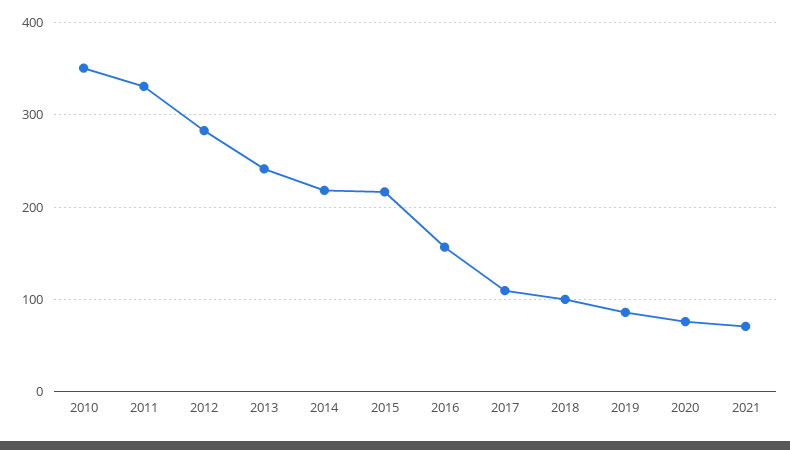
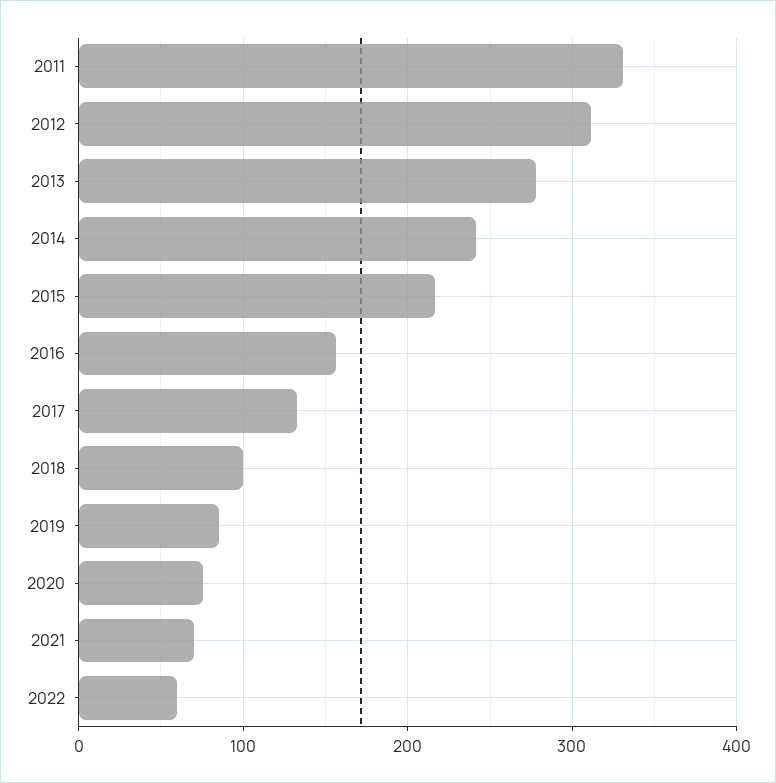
2010: 350 -> none
2012: 280 -> 310
2013: 240 -> 280
2014: 220 -> 240
2017: 110 -> 130
2022: none -> 60

